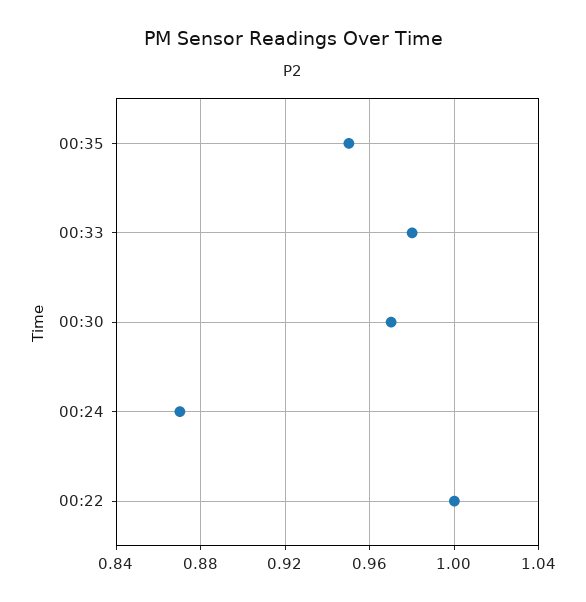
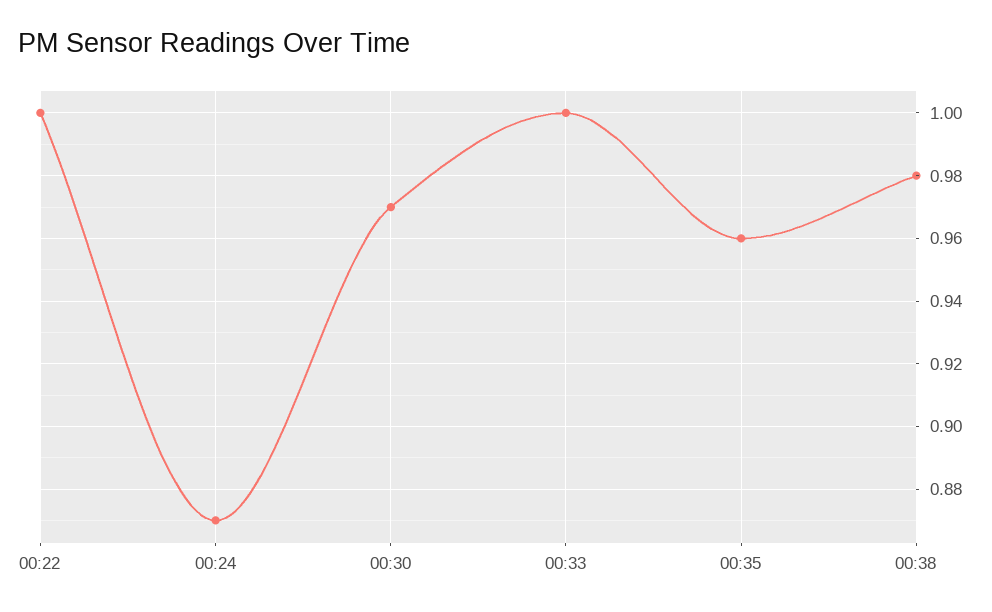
00:35: 0.95 -> 0.96
00:33: 0.98 -> 1
00:38: none -> 0.98

